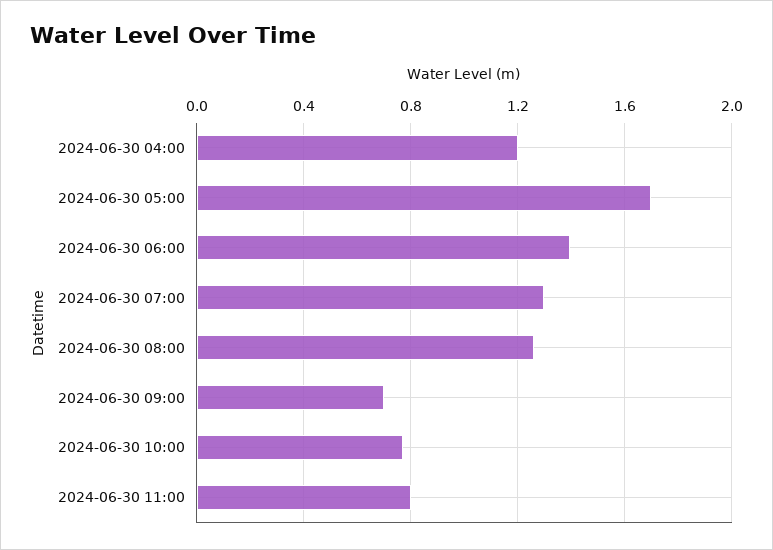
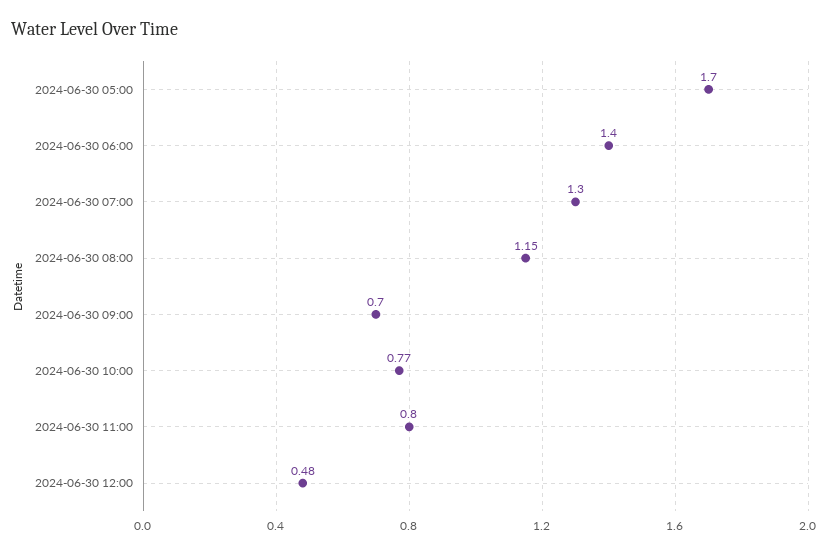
2024-06-30 04:00: 1.2 -> none
2024-06-30 08:00: 1.25 -> 1.15
2024-06-30 12:00: none -> 0.48

